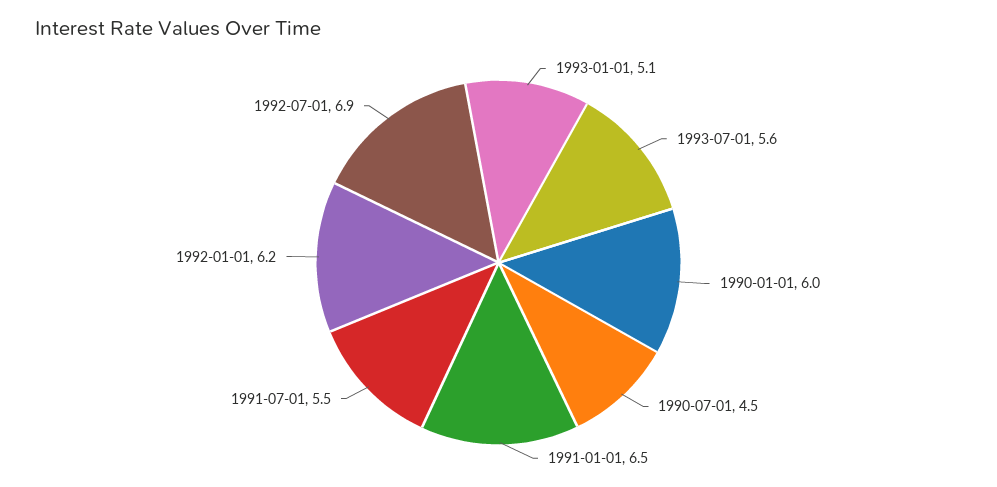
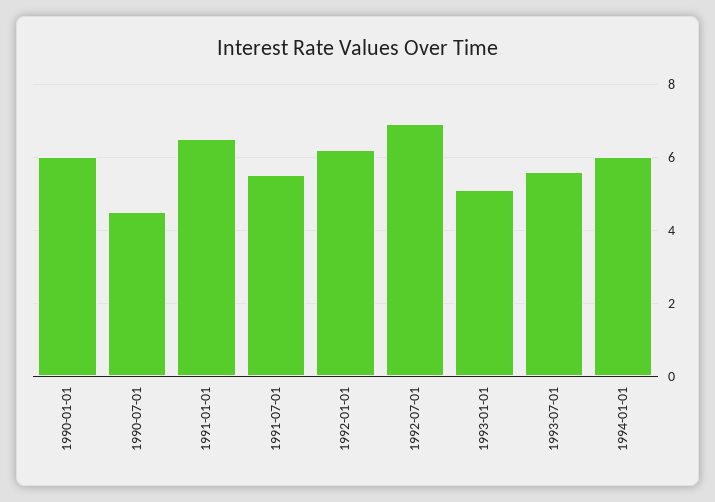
1994-01-01: none -> 6

